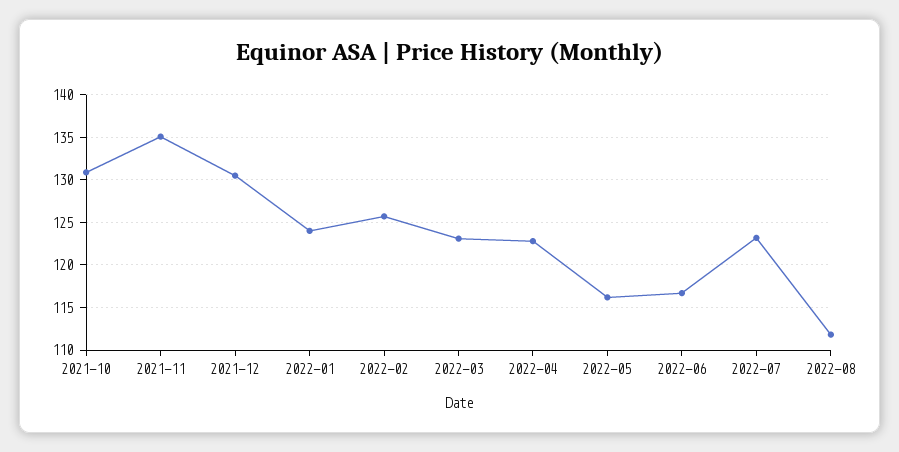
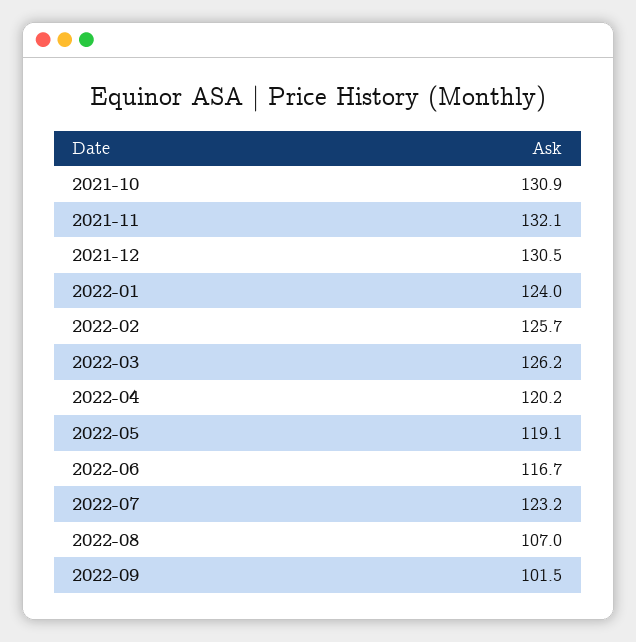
2021-11: 135 -> 132.1
2022-03: 123 -> 126.2
2022-04: 123 -> 120.2
2022-05: 116 -> 119.1
2022-08: 112 -> 107
2022-09: none -> 101.5

